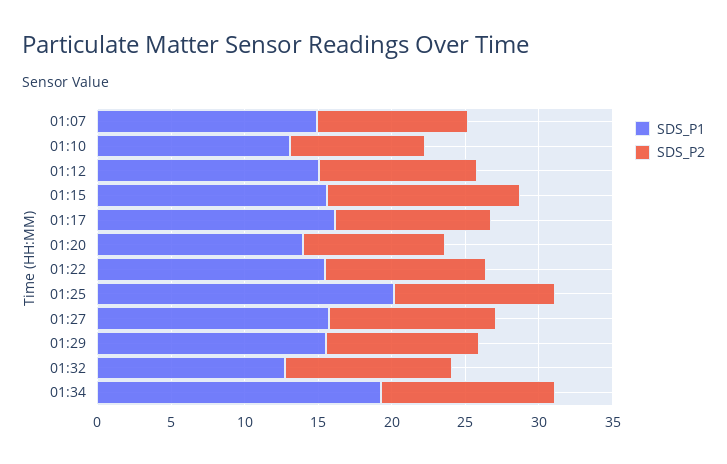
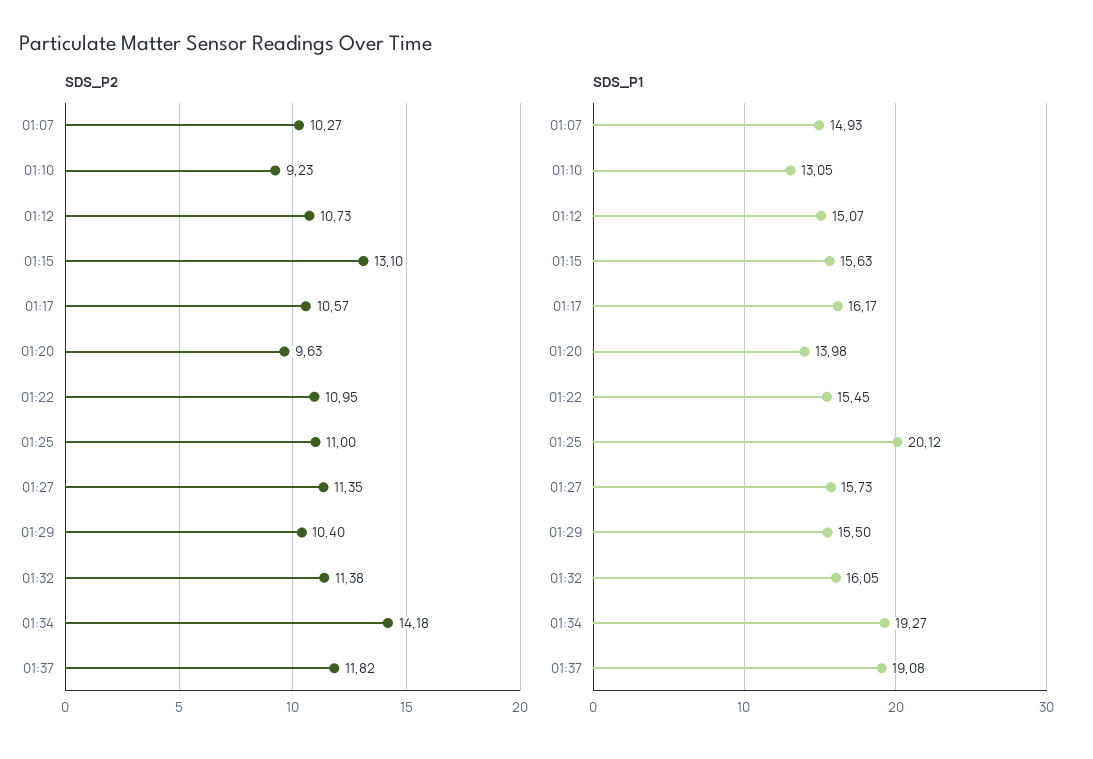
SDS_P1, 01:32: 13 -> 16.05
SDS_P2, 01:34: 12 -> 14.18
SDS_P2, 01:37: none -> 11.82
SDS_P1, 01:37: none -> 19.08

